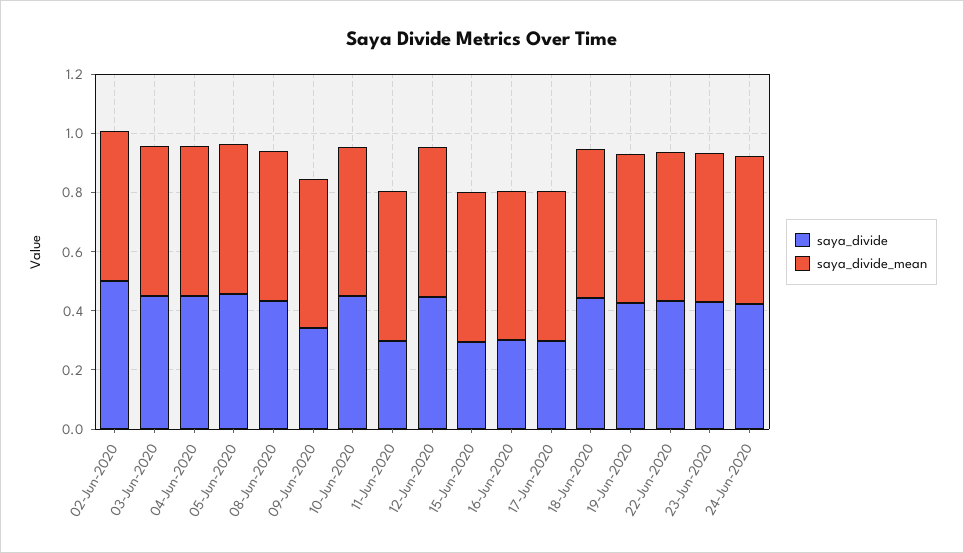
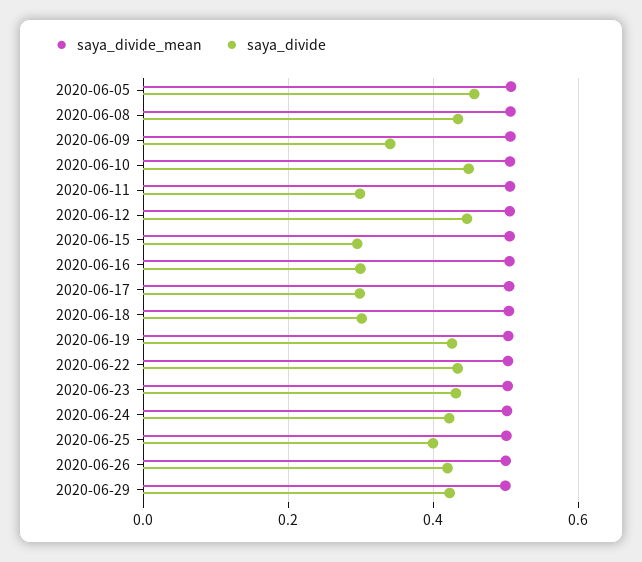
saya_divide, 02-Jun-2020: 0.5 -> none
saya_divide_mean, 02-Jun-2020: 0.5 -> none
saya_divide, 03-Jun-2020: 0.45 -> none
saya_divide_mean, 03-Jun-2020: 0.5 -> none
saya_divide, 04-Jun-2020: 0.45 -> none
saya_divide_mean, 04-Jun-2020: 0.5 -> none
saya_divide, 18-Jun-2020: 0.45 -> 0.3
saya_divide_mean, 2020-06-25: none -> 0.5
saya_divide, 2020-06-25: none -> 0.4
saya_divide_mean, 2020-06-26: none -> 0.5
saya_divide, 2020-06-26: none -> 0.42
saya_divide_mean, 2020-06-29: none -> 0.5
saya_divide, 2020-06-29: none -> 0.42

